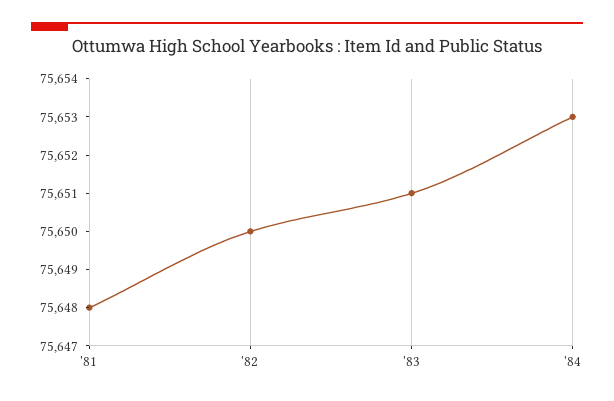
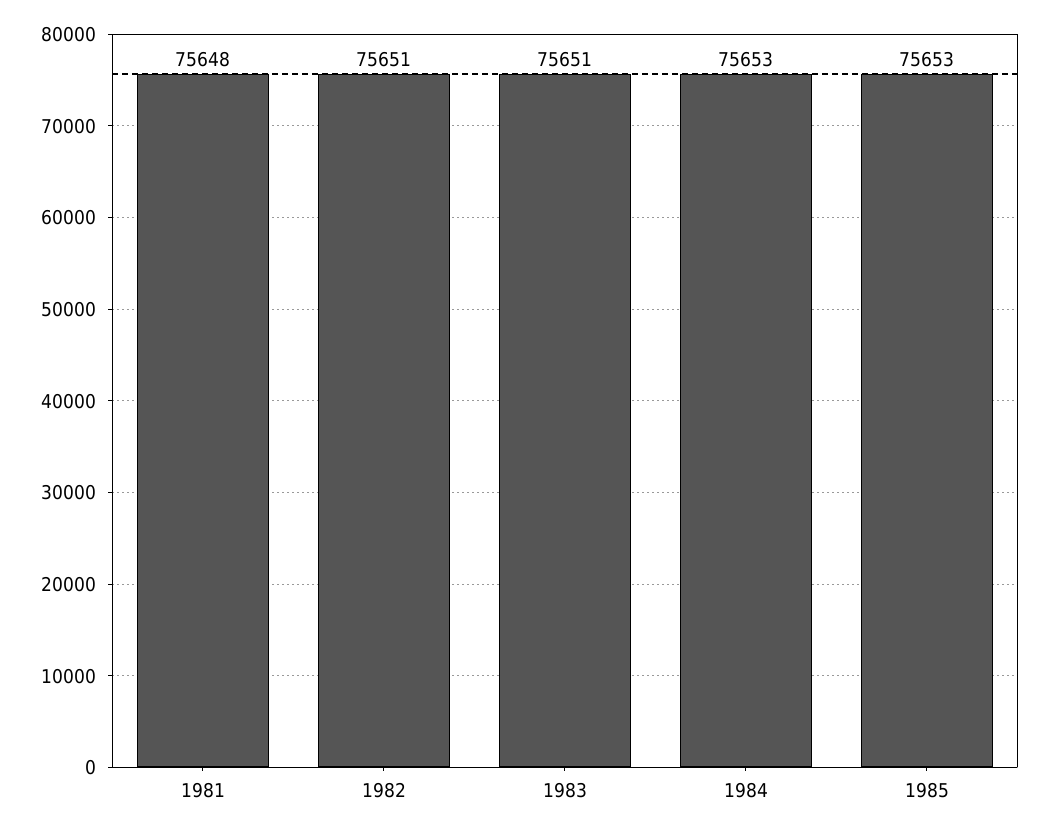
'82: 75650 -> 75651
1985: none -> 75653

